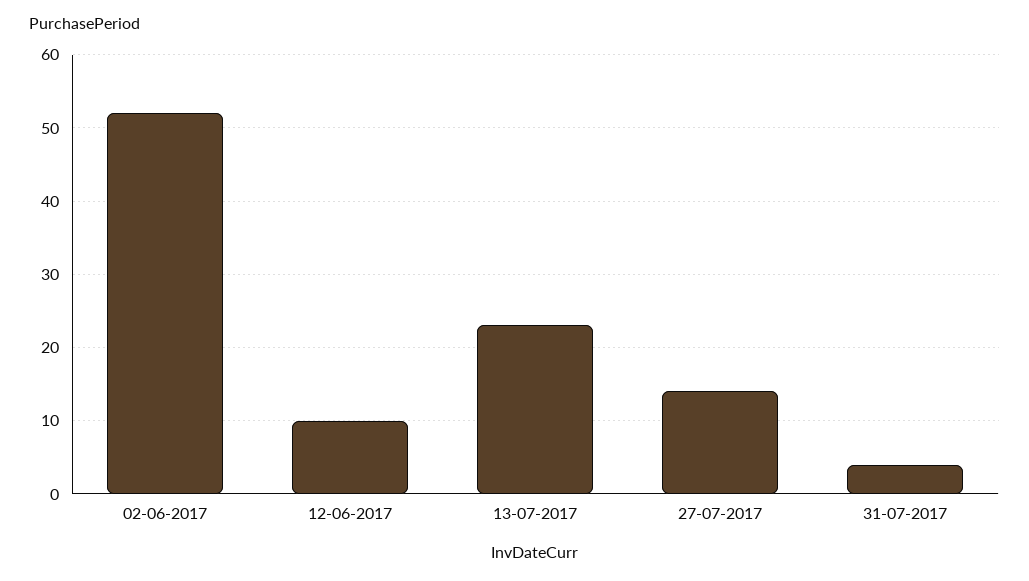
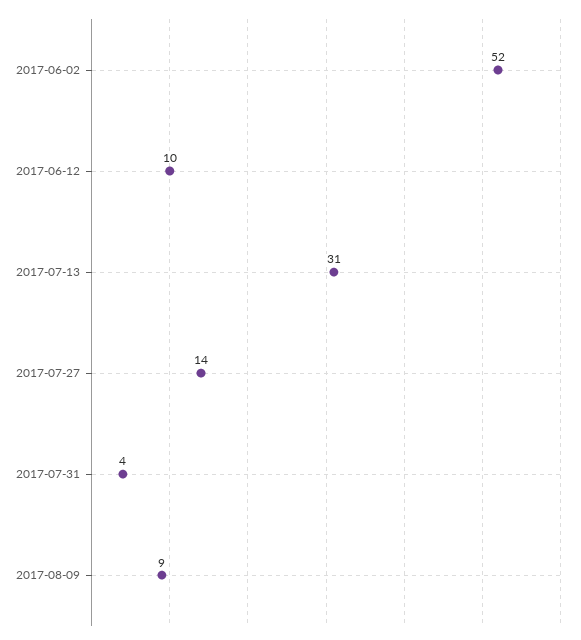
13-07-2017: 23 -> 31
2017-08-09: none -> 9

